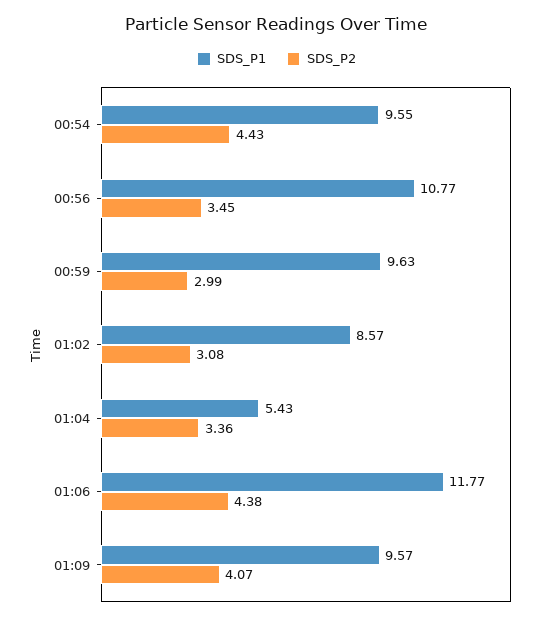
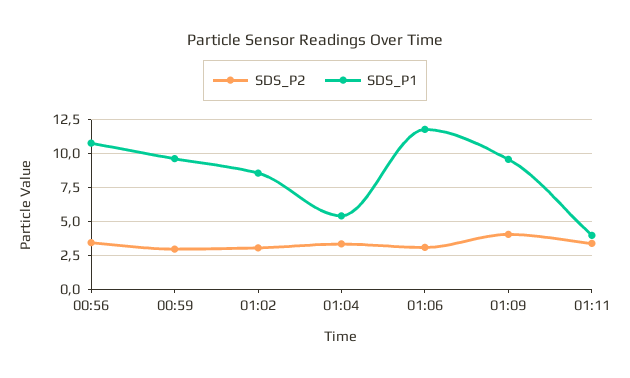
SDS_P1, 00:54: 9.55 -> none
SDS_P2, 00:54: 4.43 -> none
SDS_P2, 01:06: 4.38 -> 3
SDS_P2, 01:11: none -> 3.5
SDS_P1, 01:11: none -> 4

